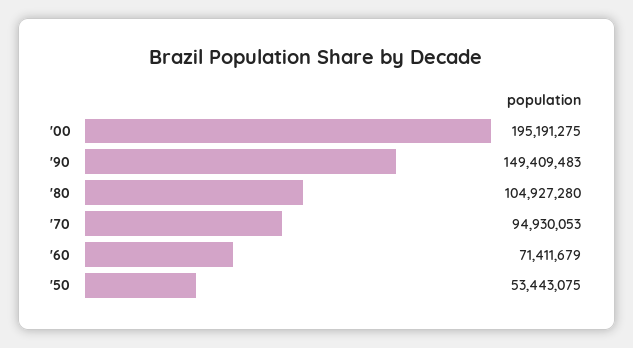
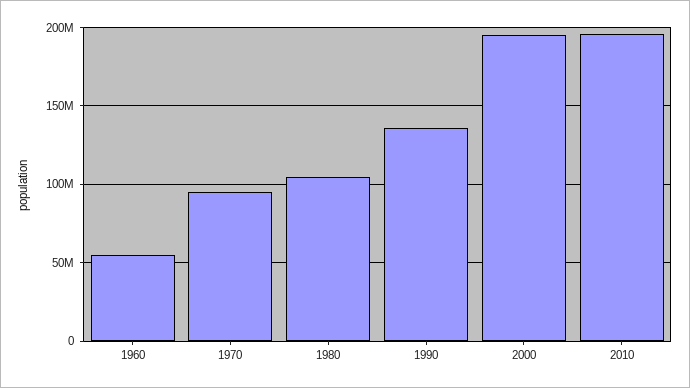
'90: 149409483 -> 135000000
'60: 71411679 -> 55000000
'50: 53443075 -> none
2010: none -> 195000000

